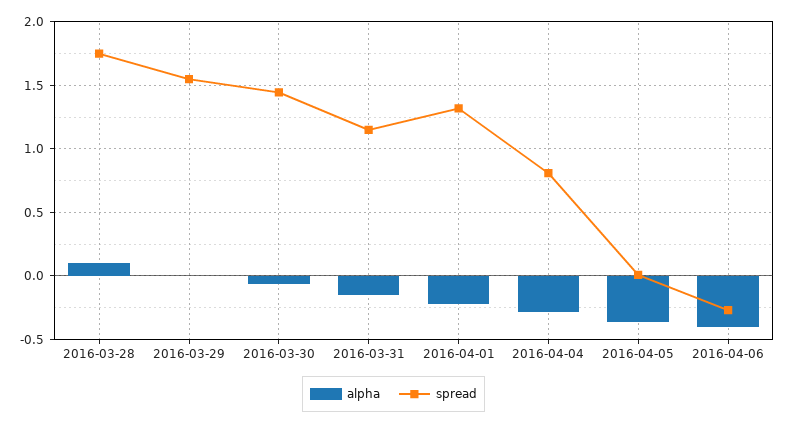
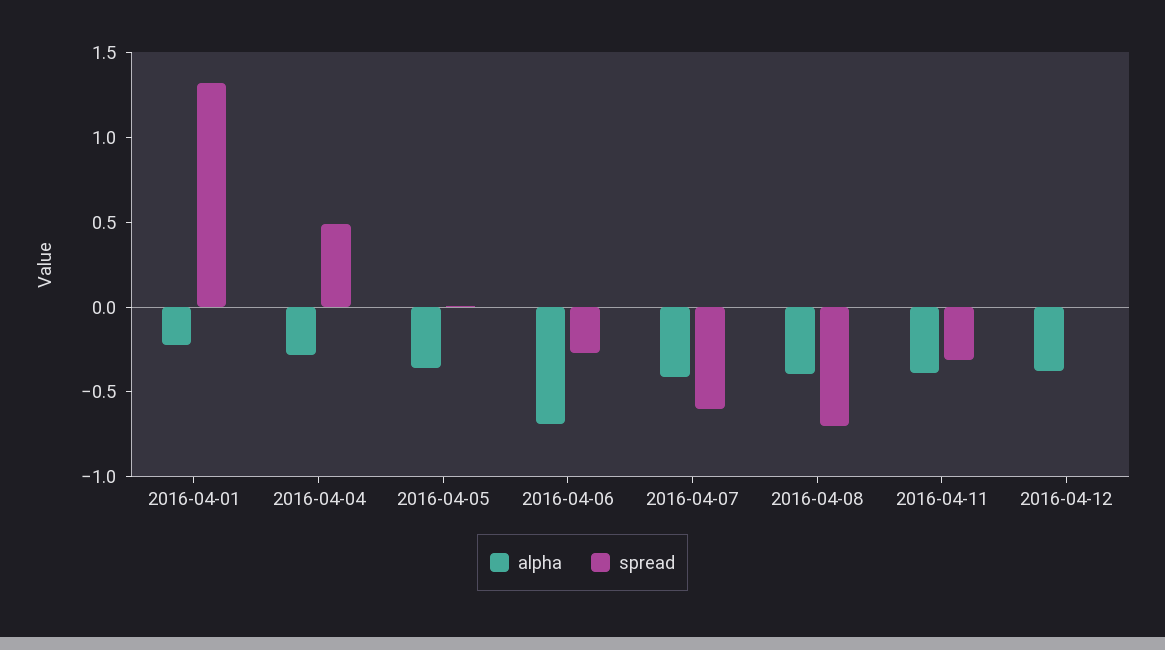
alpha, 2016-03-28: 0.1 -> none
spread, 2016-03-28: 1.75 -> none
alpha, 2016-03-29: 0 -> none
spread, 2016-03-29: 1.55 -> none
alpha, 2016-03-30: -0.05 -> none
spread, 2016-03-30: 1.45 -> none
alpha, 2016-03-31: -0.15 -> none
spread, 2016-03-31: 1.15 -> none
spread, 2016-04-04: 0.8 -> 0.5
alpha, 2016-04-06: -0.4 -> -0.7
alpha, 2016-04-07: none -> -0.4
spread, 2016-04-07: none -> -0.6
alpha, 2016-04-08: none -> -0.4
spread, 2016-04-08: none -> -0.7
alpha, 2016-04-11: none -> -0.4
spread, 2016-04-11: none -> -0.3
alpha, 2016-04-12: none -> -0.4
spread, 2016-04-12: none -> 0

